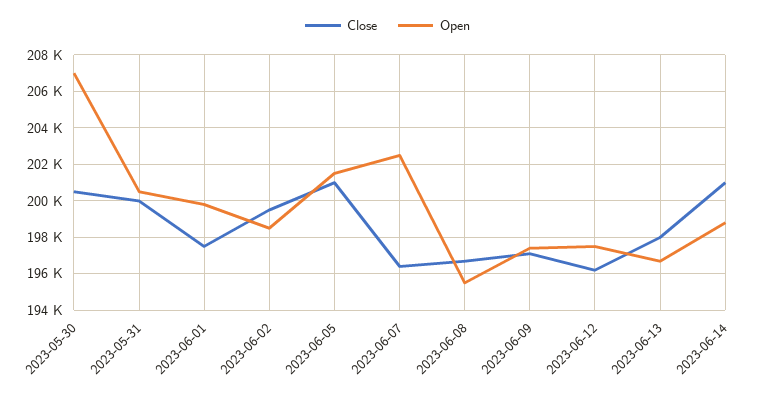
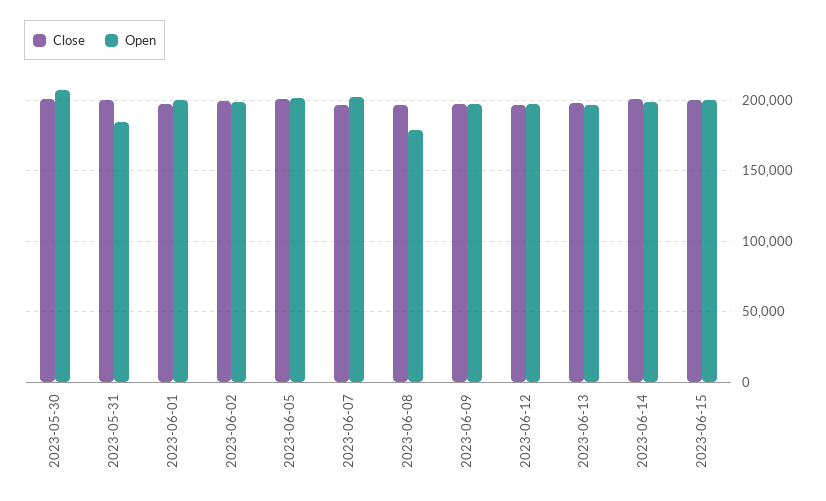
Open, 2023-05-31: 200500 -> 185000
Open, 2023-06-08: 195500 -> 180000
Close, 2023-06-15: none -> 200000
Open, 2023-06-15: none -> 200000

